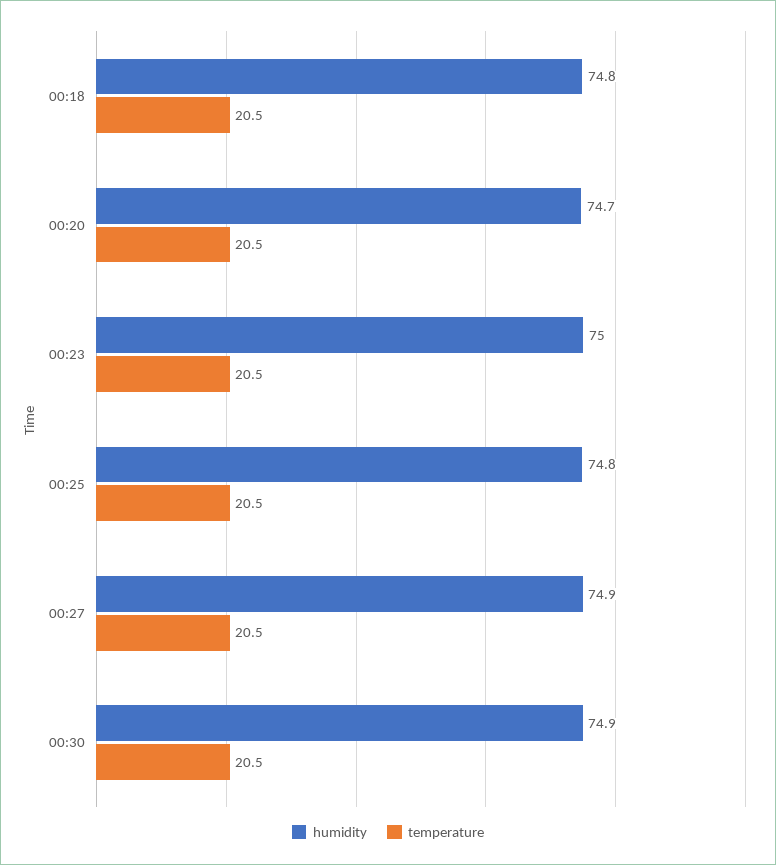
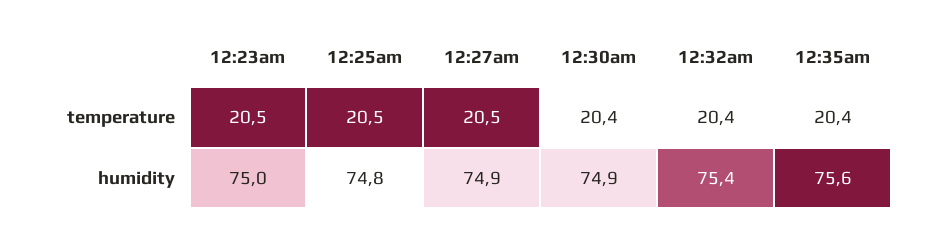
humidity, 00:18: 74.8 -> none
temperature, 00:18: 20.5 -> none
humidity, 00:20: 74.7 -> none
temperature, 00:20: 20.5 -> none
temperature, 00:30: 20.5 -> 20.4
temperature, 12:32am: none -> 20.4
temperature, 12:35am: none -> 20.4
humidity, 12:32am: none -> 75.4
humidity, 12:35am: none -> 75.6

